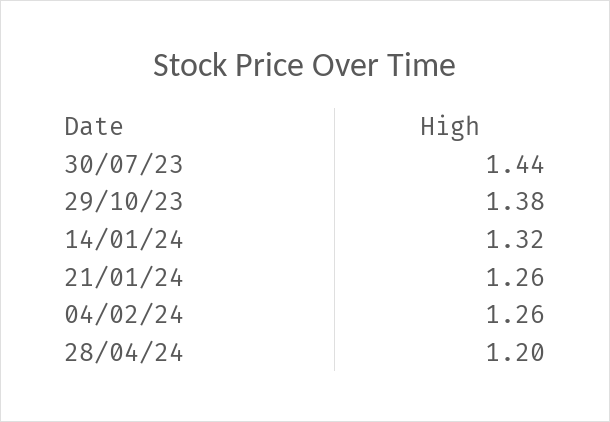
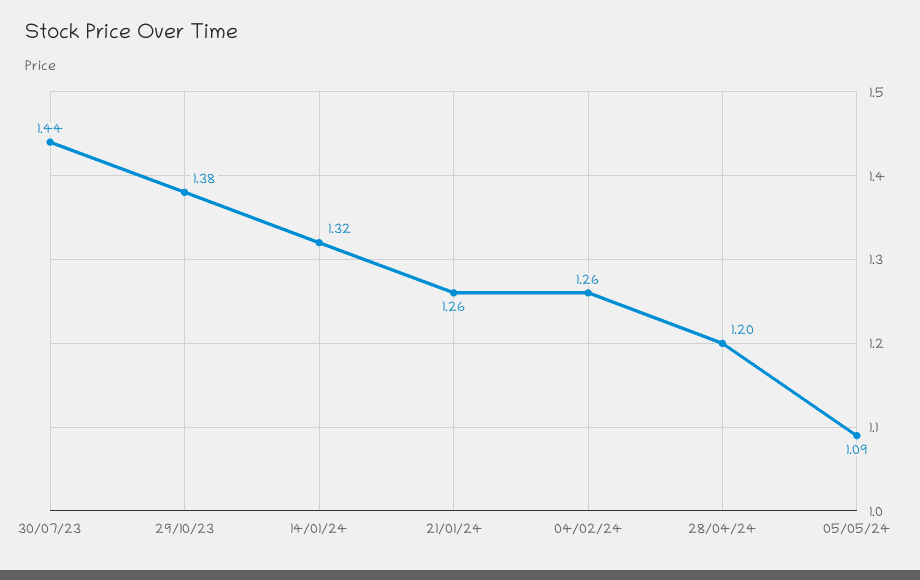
05/05/24: none -> 1.09

